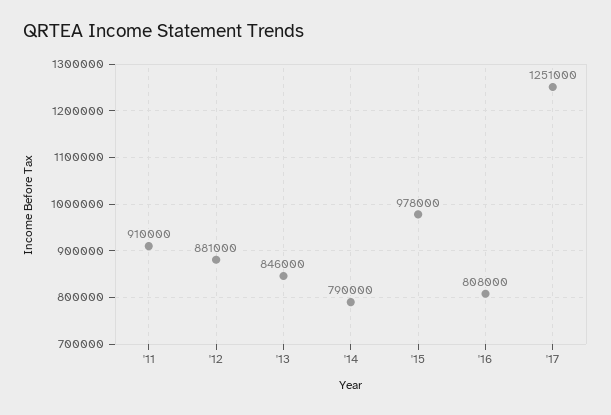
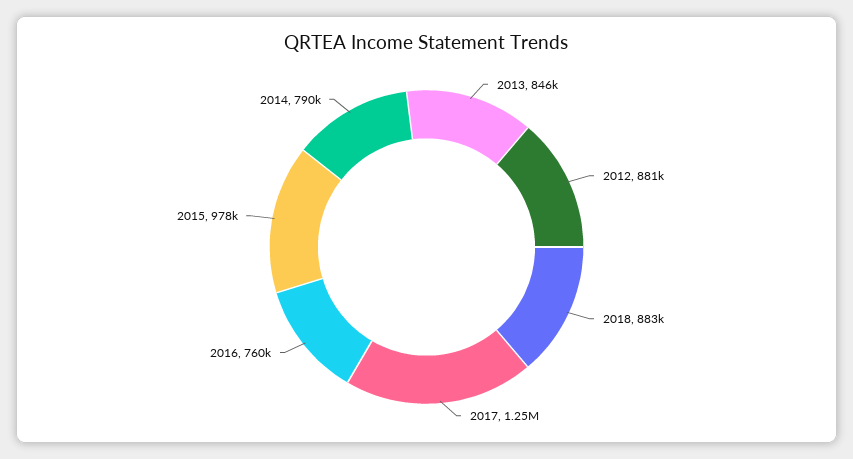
'11: 910000 -> none
'16: 808000 -> 760000
2018: none -> 883000

